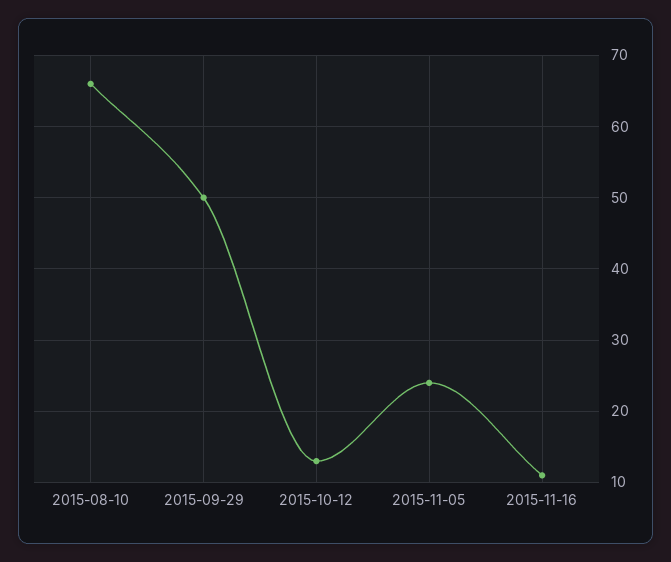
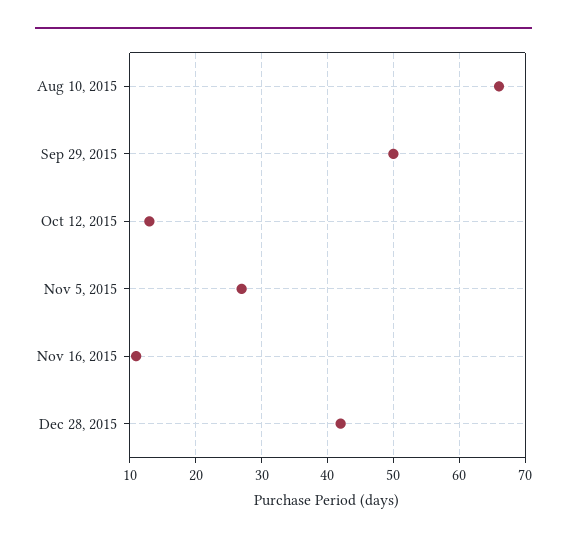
2015-11-05: 24 -> 27
Dec 28, 2015: none -> 42

